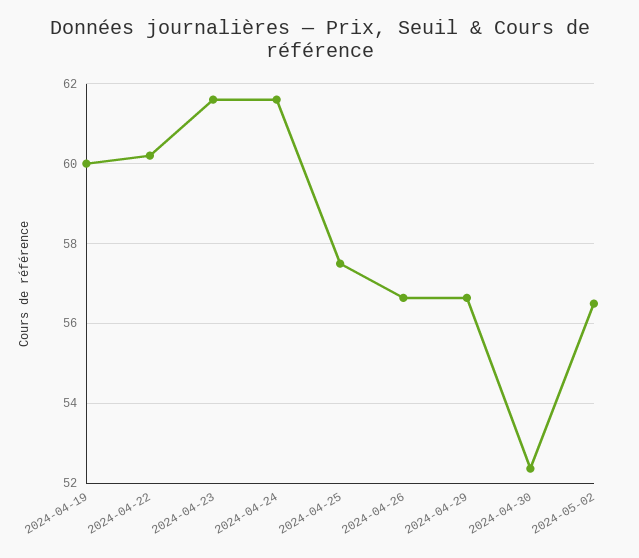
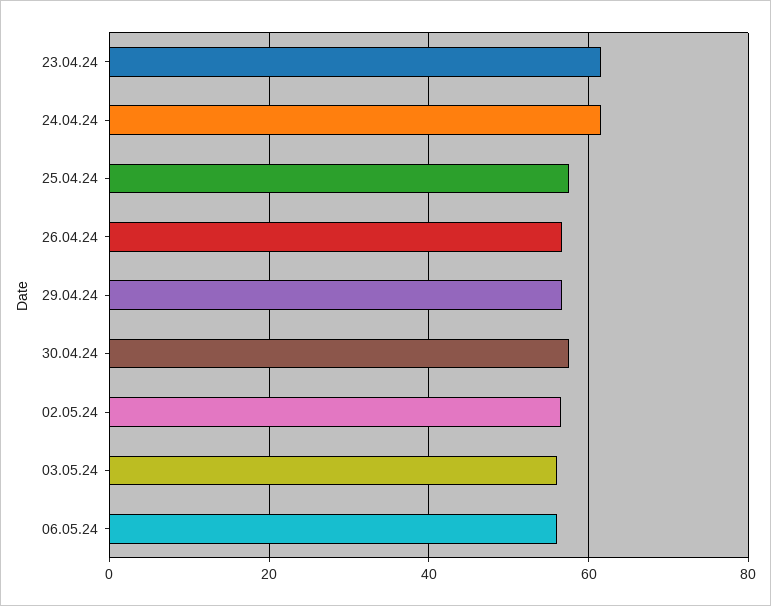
2024-04-19: 60 -> none
2024-04-22: 60.2 -> none
2024-04-30: 52.4 -> 58
03.05.24: none -> 56
06.05.24: none -> 56

